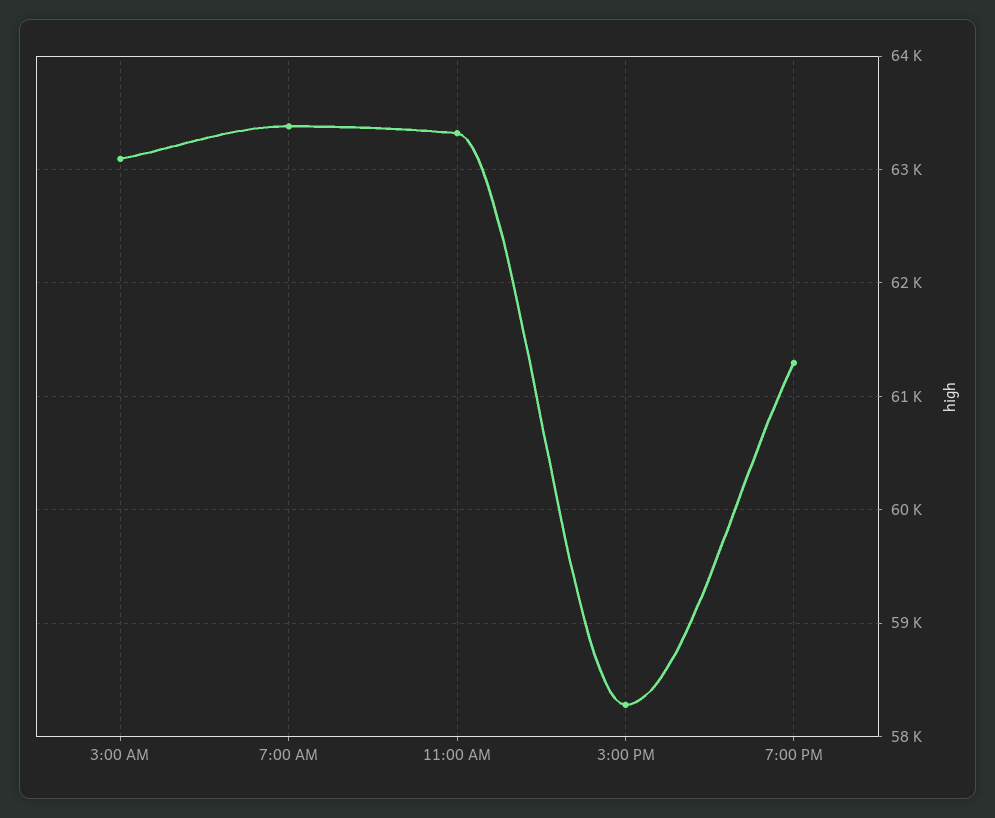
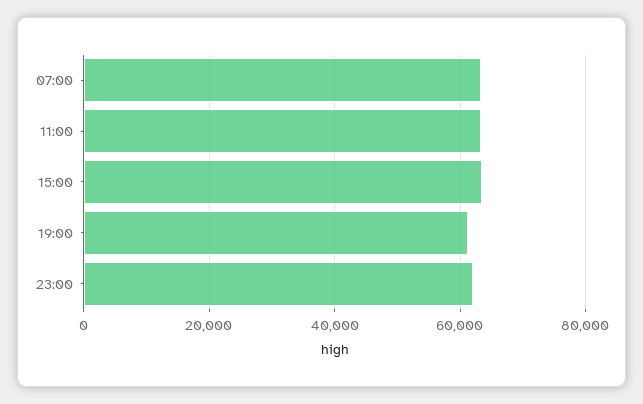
3:00 AM: 63100 -> none
3:00 PM: 58300 -> 64000
23:00: none -> 62000

